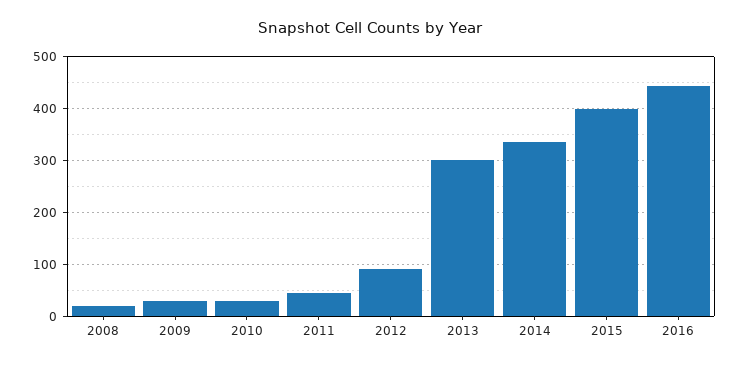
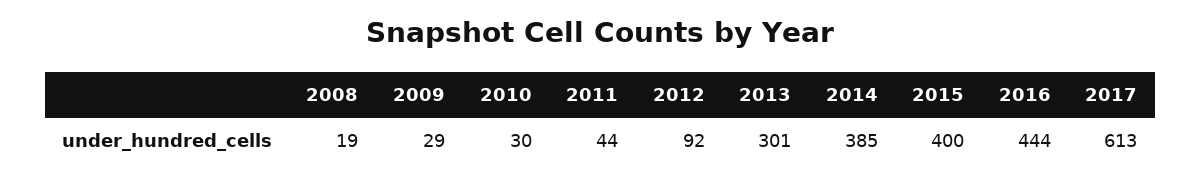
2014: 340 -> 385
2017: none -> 613

